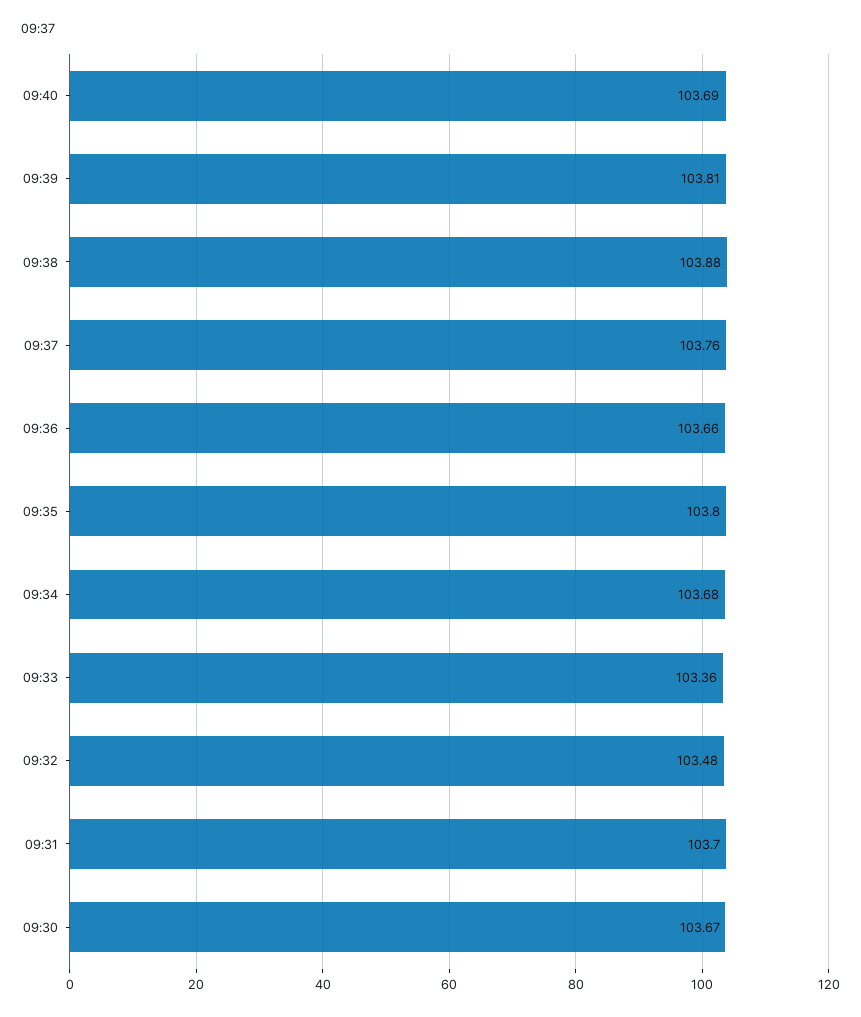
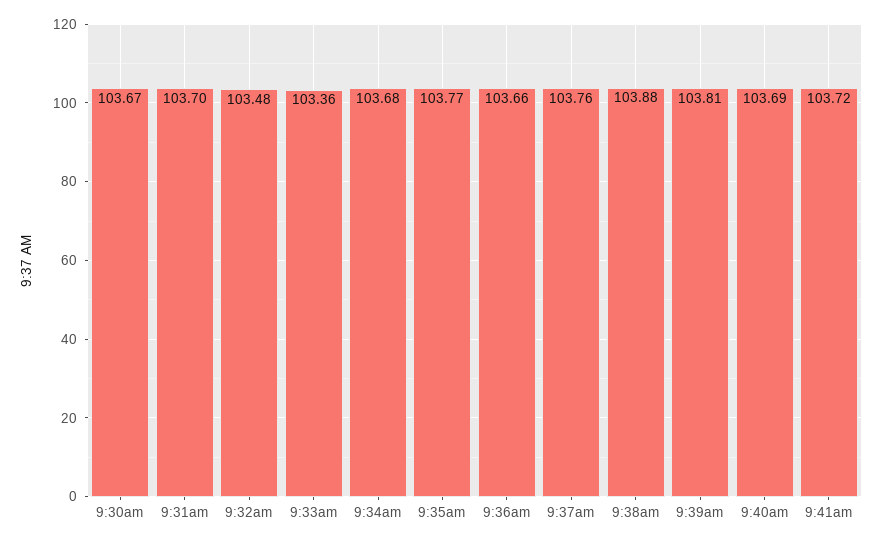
09:35: 103.8 -> 103.77
9:41am: none -> 103.72

